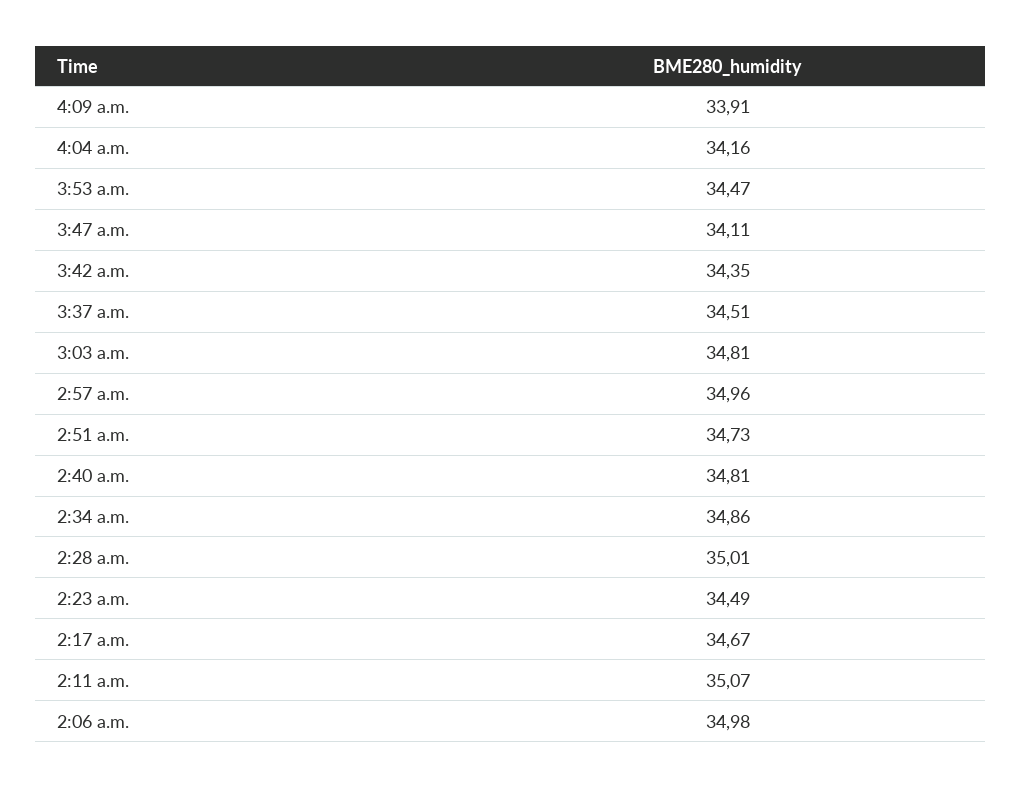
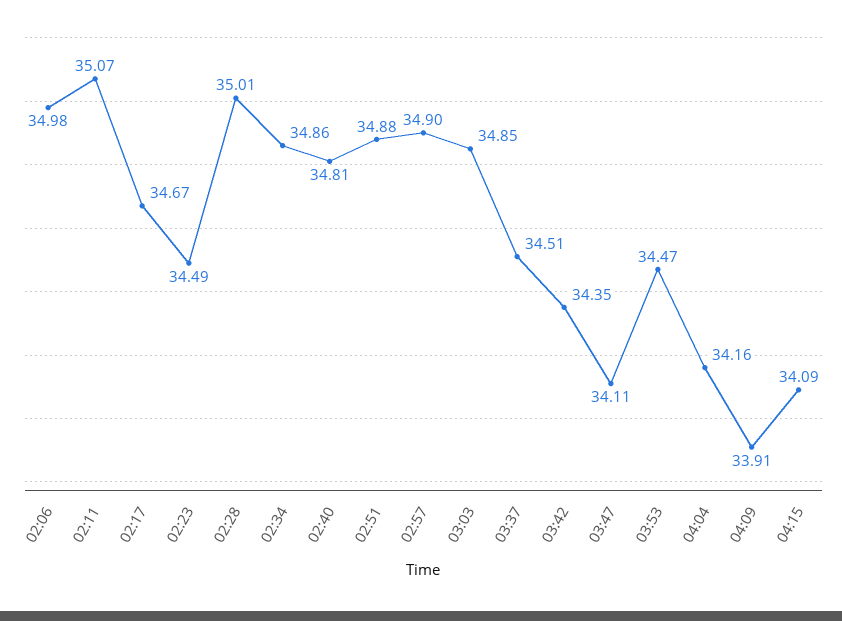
3:03 a.m.: 34.81 -> 34.85
2:57 a.m.: 34.96 -> 34.9
2:51 a.m.: 34.73 -> 34.88
04:15: none -> 34.09

